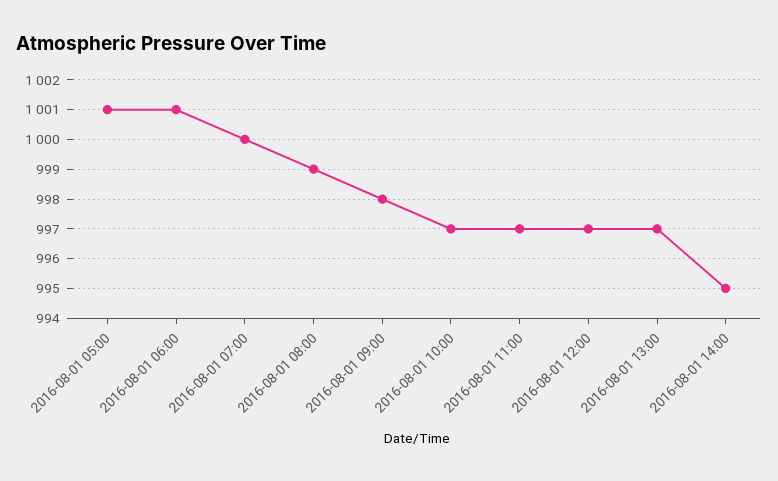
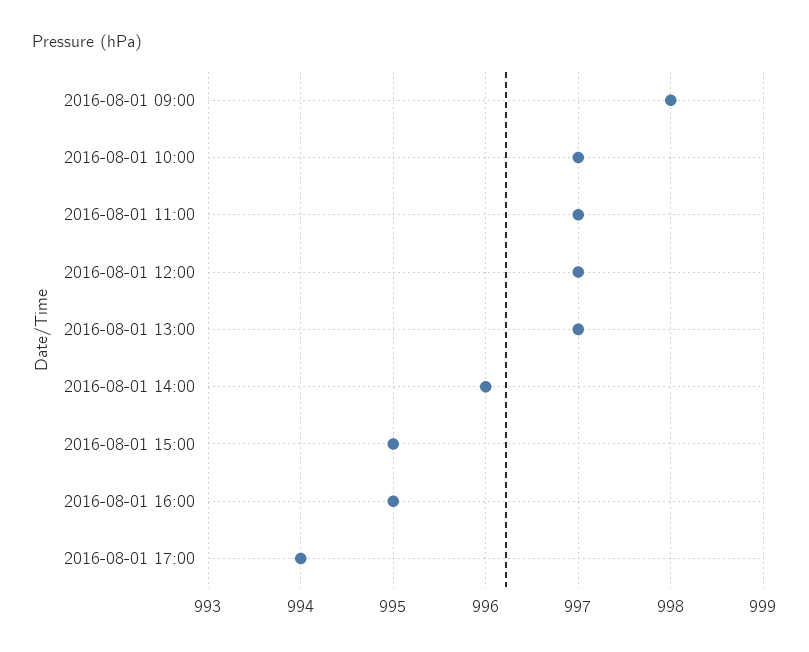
2016-08-01 05:00: 1001 -> none
2016-08-01 06:00: 1001 -> none
2016-08-01 07:00: 1000 -> none
2016-08-01 08:00: 999 -> none
2016-08-01 14:00: 995 -> 996
2016-08-01 15:00: none -> 995
2016-08-01 16:00: none -> 995
2016-08-01 17:00: none -> 994

